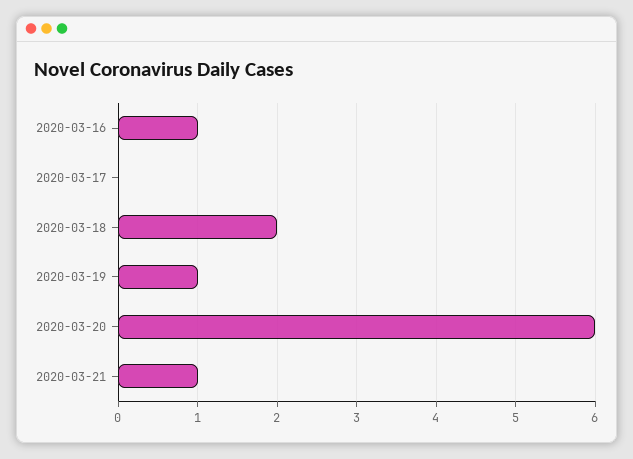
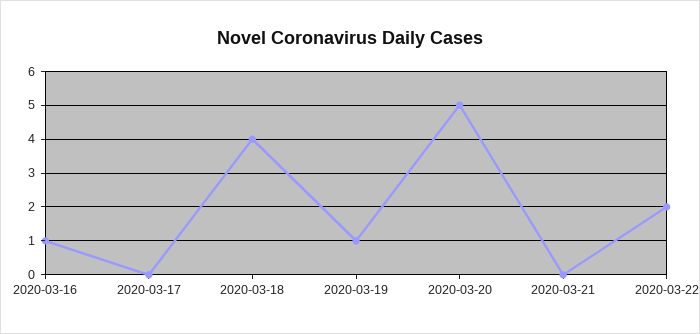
2020-03-18: 2 -> 4
2020-03-20: 6 -> 5
2020-03-21: 1 -> 0
2020-03-22: none -> 2

